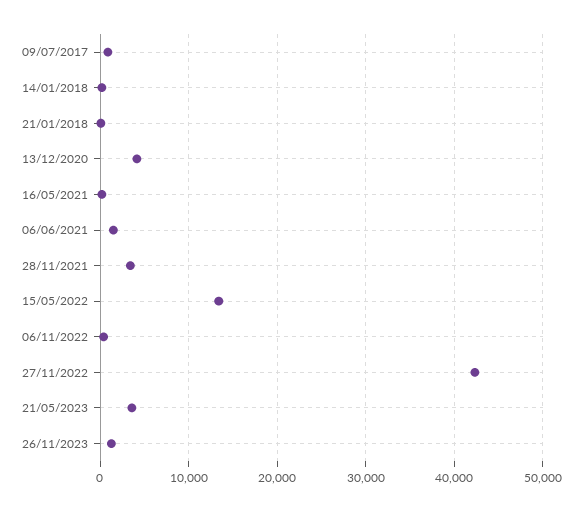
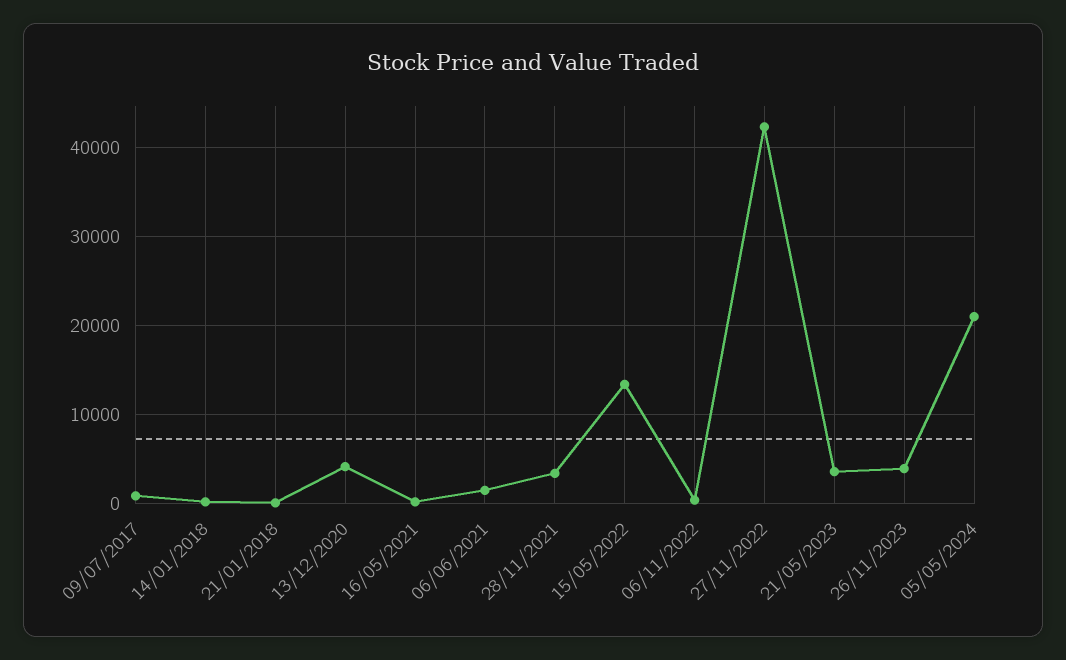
26/11/2023: 1000 -> 4000
05/05/2024: none -> 21000

